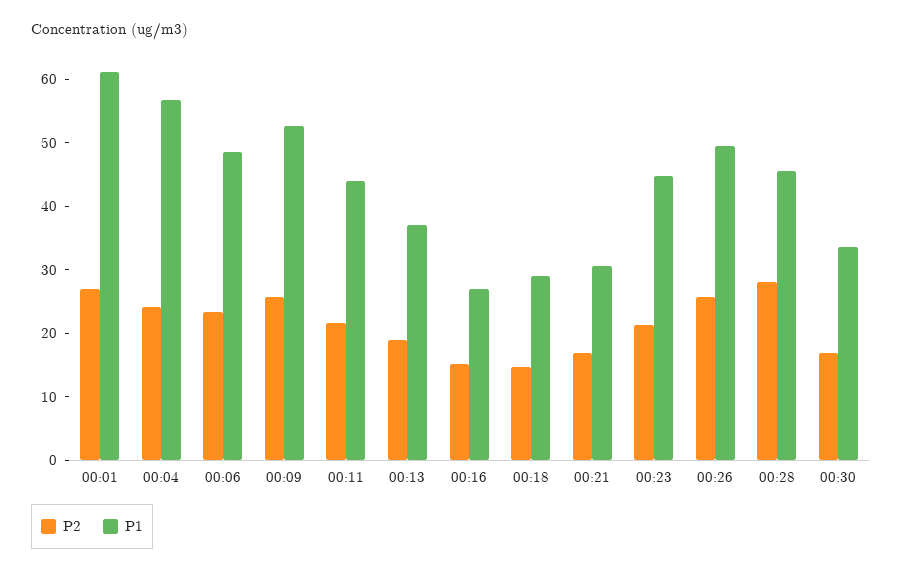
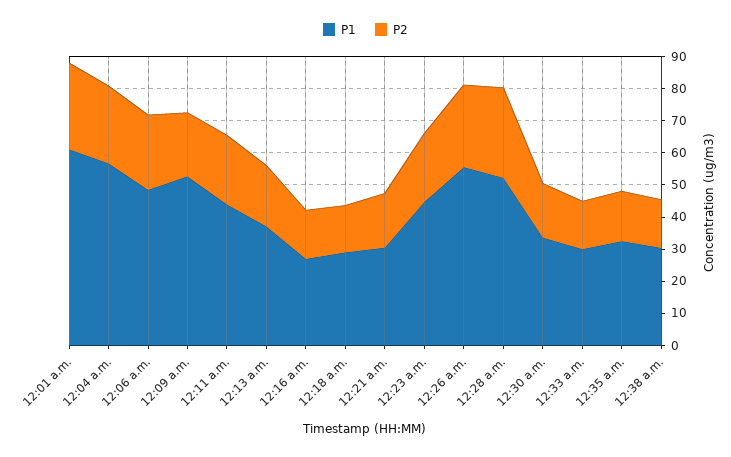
P2, 00:09: 26 -> 20
P1, 00:26: 50 -> 55
P1, 00:28: 46 -> 52.5
P1, 12:33 a.m.: none -> 30
P2, 12:33 a.m.: none -> 15
P1, 12:35 a.m.: none -> 32.5
P2, 12:35 a.m.: none -> 15
P1, 12:38 a.m.: none -> 30
P2, 12:38 a.m.: none -> 15

